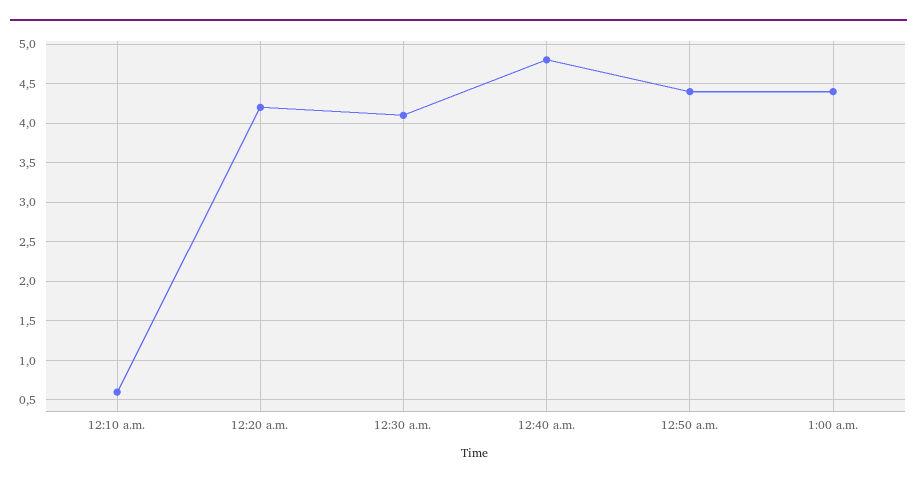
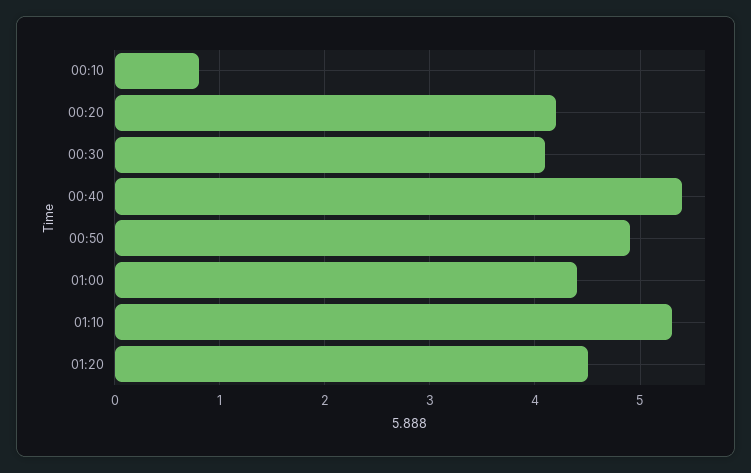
12:10 a.m.: 0.6 -> 0.8
12:40 a.m.: 4.8 -> 5.4
12:50 a.m.: 4.4 -> 4.9
01:10: none -> 5.3
01:20: none -> 4.5

